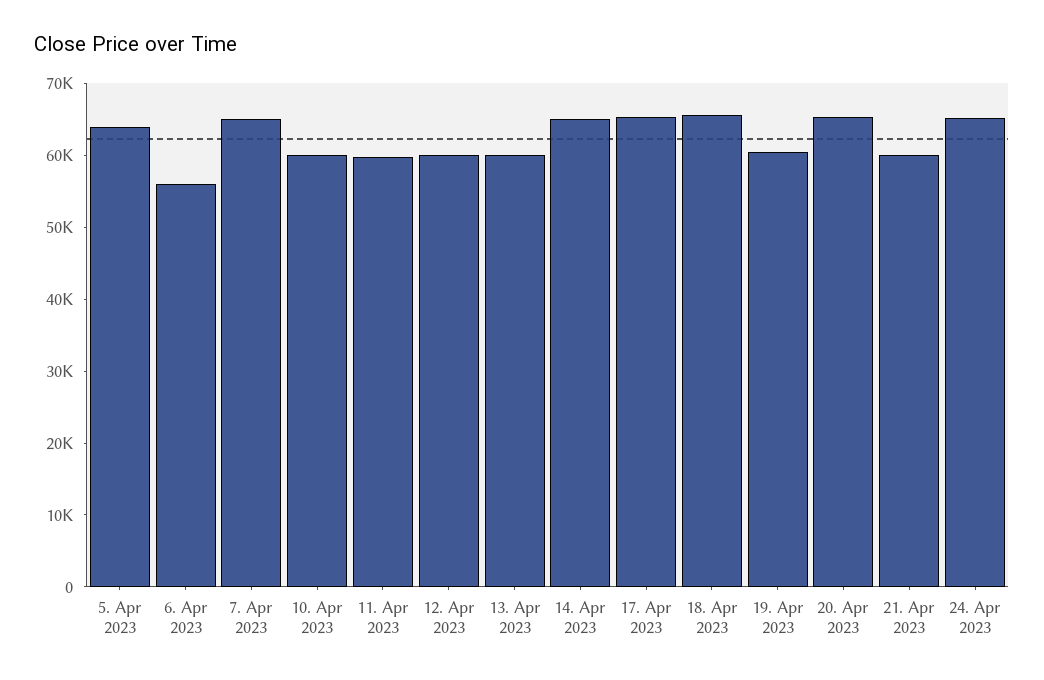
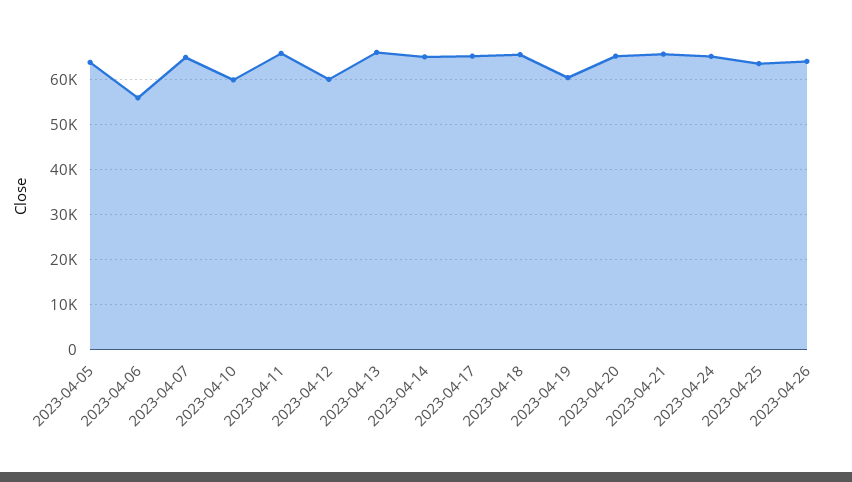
11. Apr 2023: 60000 -> 66000
13. Apr 2023: 60000 -> 66000
21. Apr 2023: 60000 -> 66000
2023-04-25: none -> 64000
2023-04-26: none -> 64000

